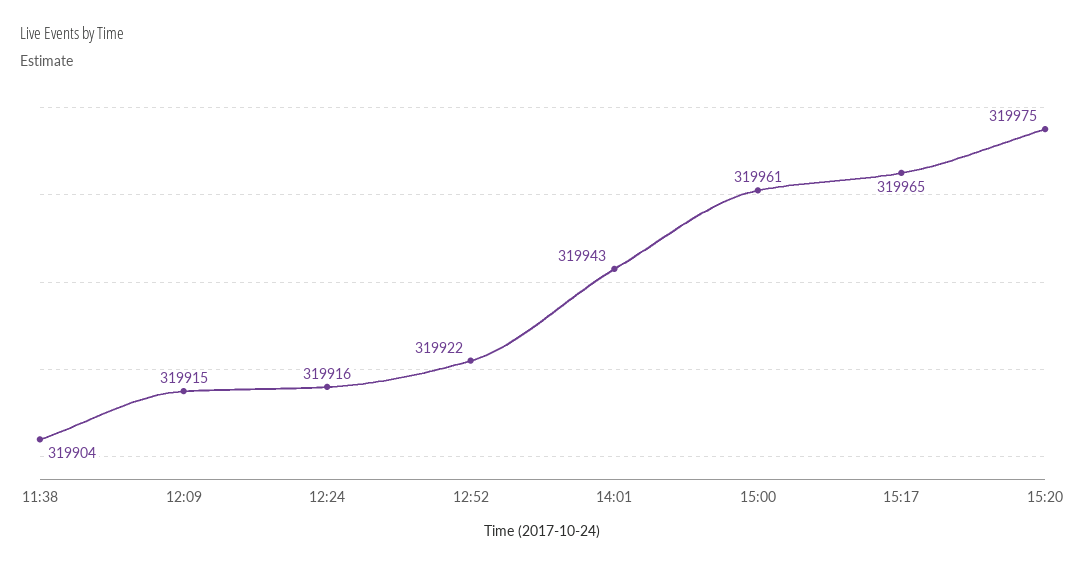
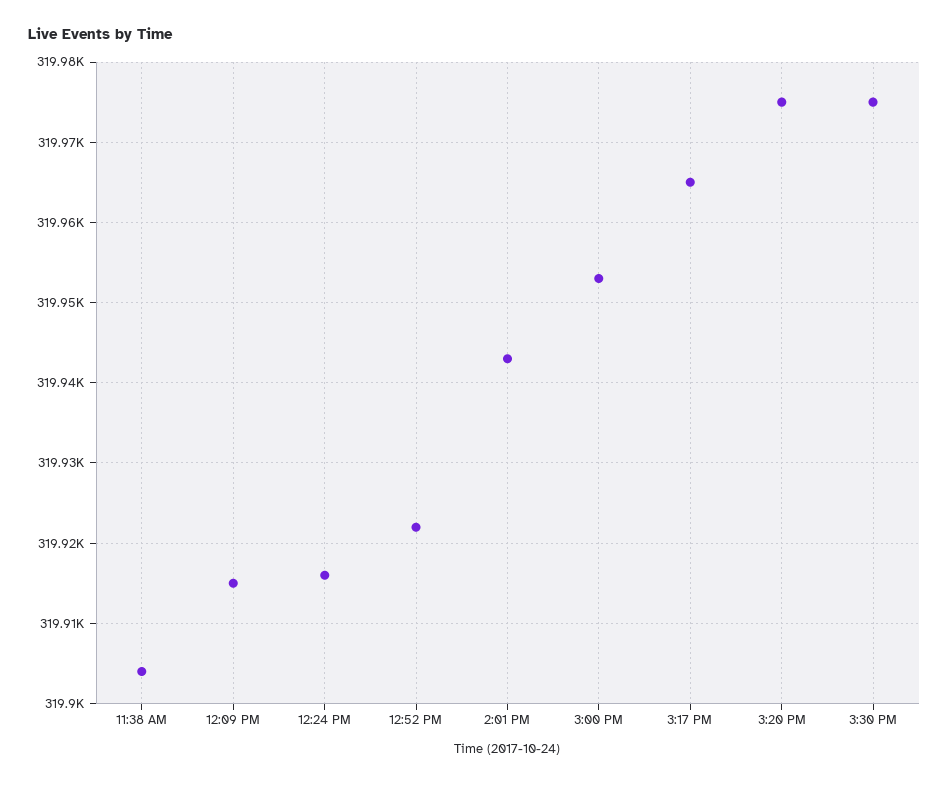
15:00: 319961 -> 319953
3:30 PM: none -> 319975

